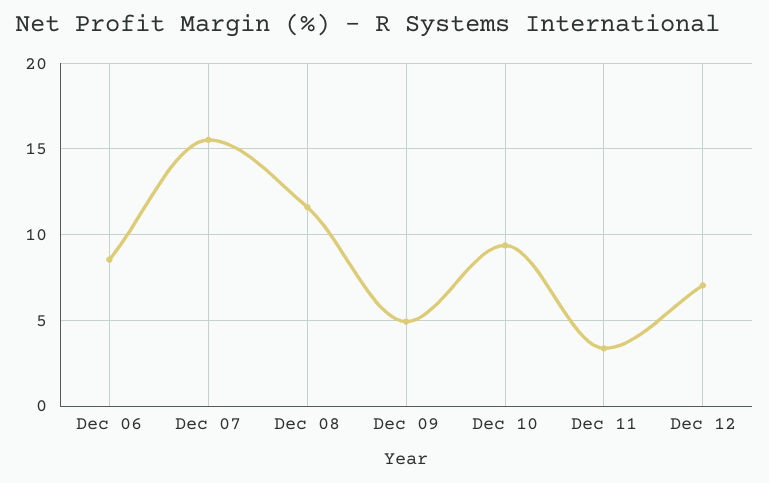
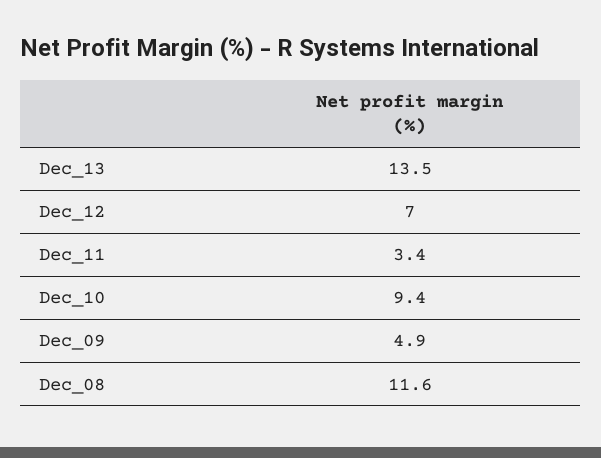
Dec 06: 8.5 -> none
Dec 07: 15.5 -> none
Dec_13: none -> 13.5

